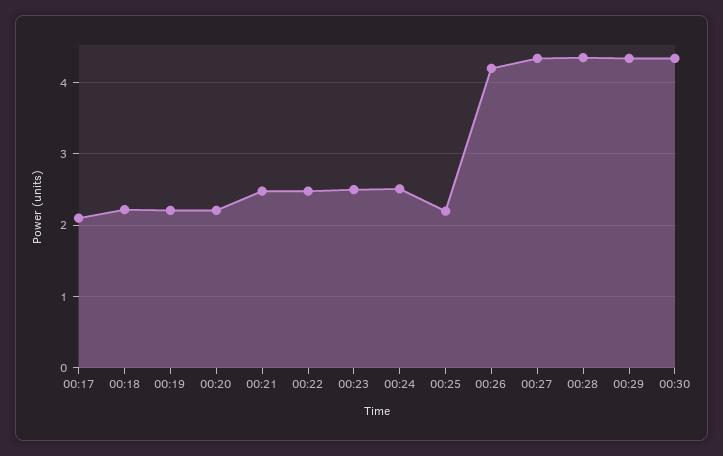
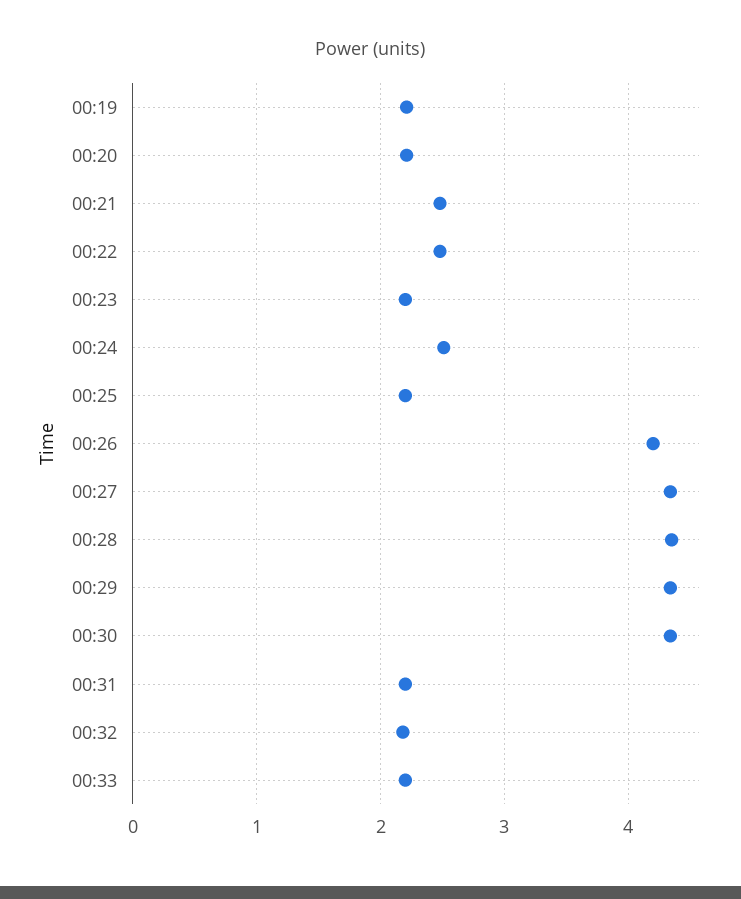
00:17: 2.1 -> none
00:18: 2.2 -> none
00:23: 2.5 -> 2.2
00:31: none -> 2.2
00:32: none -> 2.2
00:33: none -> 2.2

